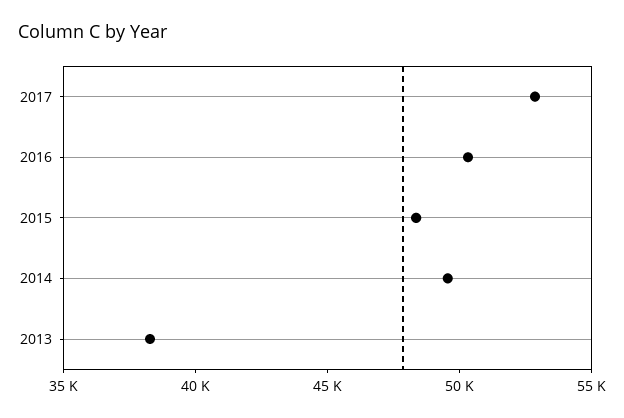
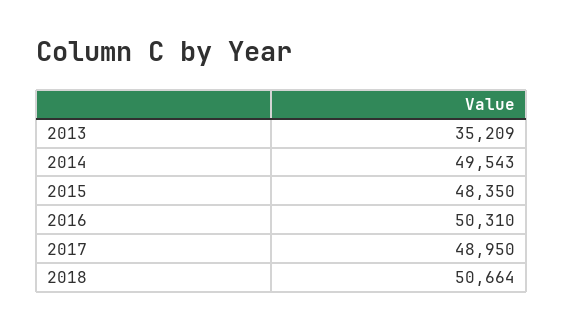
2017: 53000 -> 48950
2013: 38000 -> 35209
2018: none -> 50664

